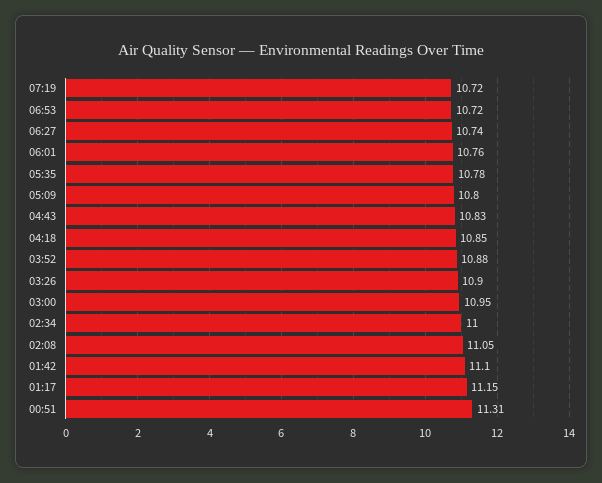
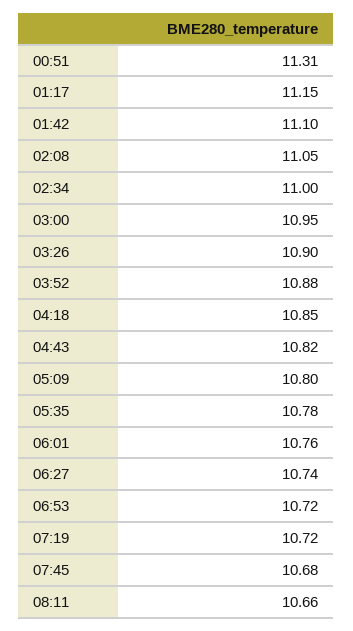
04:43: 10.83 -> 10.82
07:45: none -> 10.68
08:11: none -> 10.66

